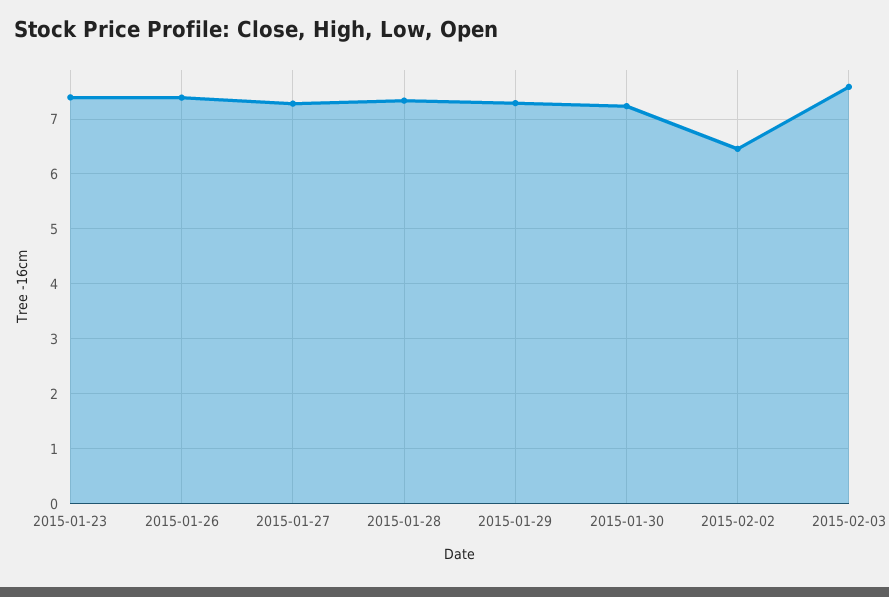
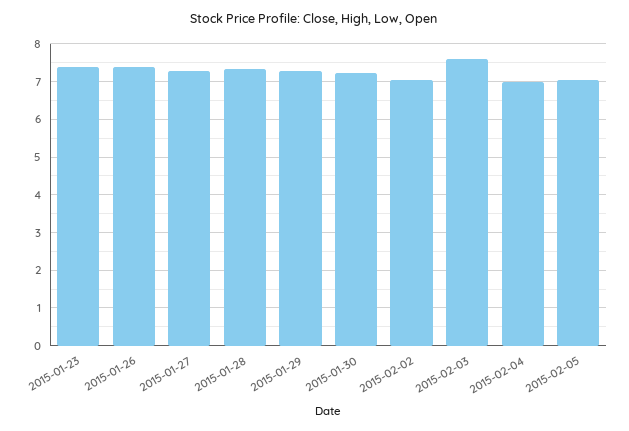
2015-02-02: 6.4 -> 7
2015-02-04: none -> 7
2015-02-05: none -> 7

